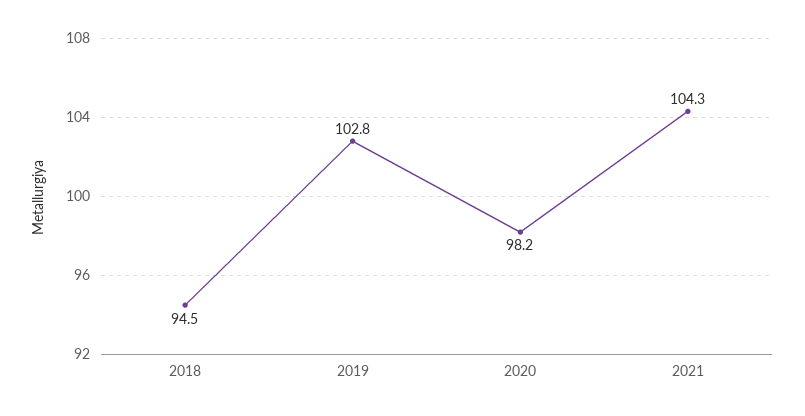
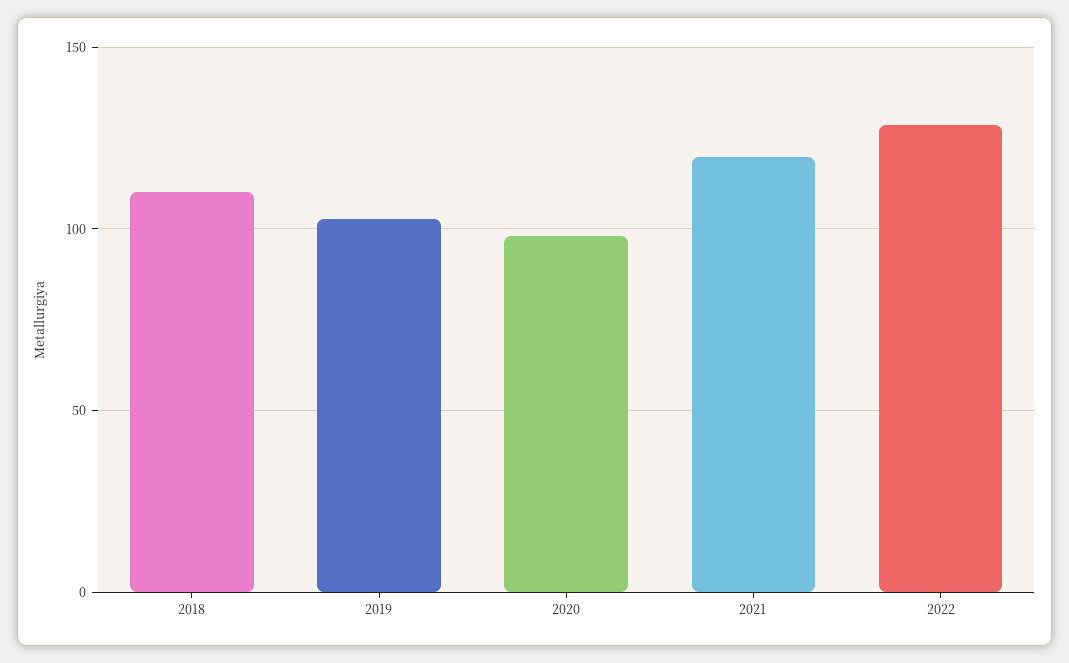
2018: 94.5 -> 110
2021: 104.3 -> 120
2022: none -> 130

